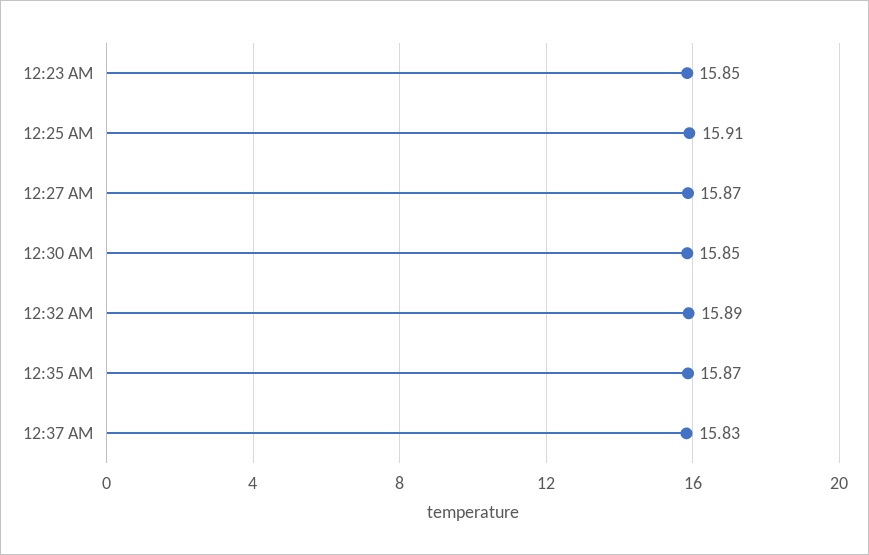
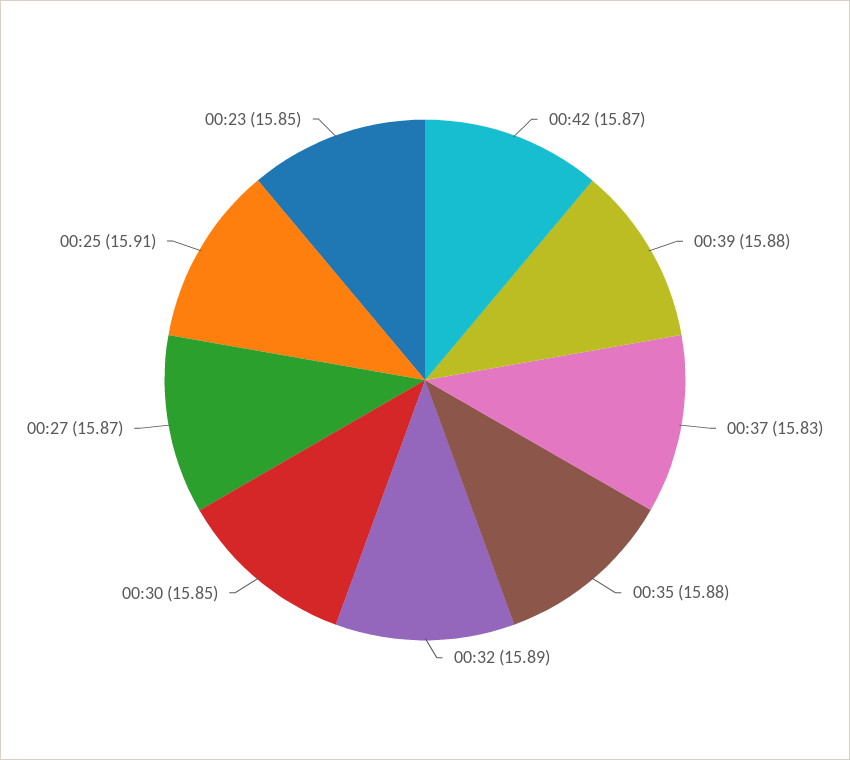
12:35 AM: 15.87 -> 15.88
00:42: none -> 15.87
00:39: none -> 15.88

